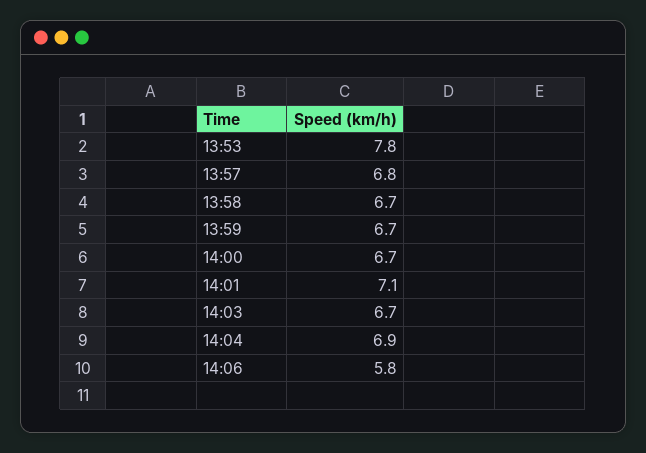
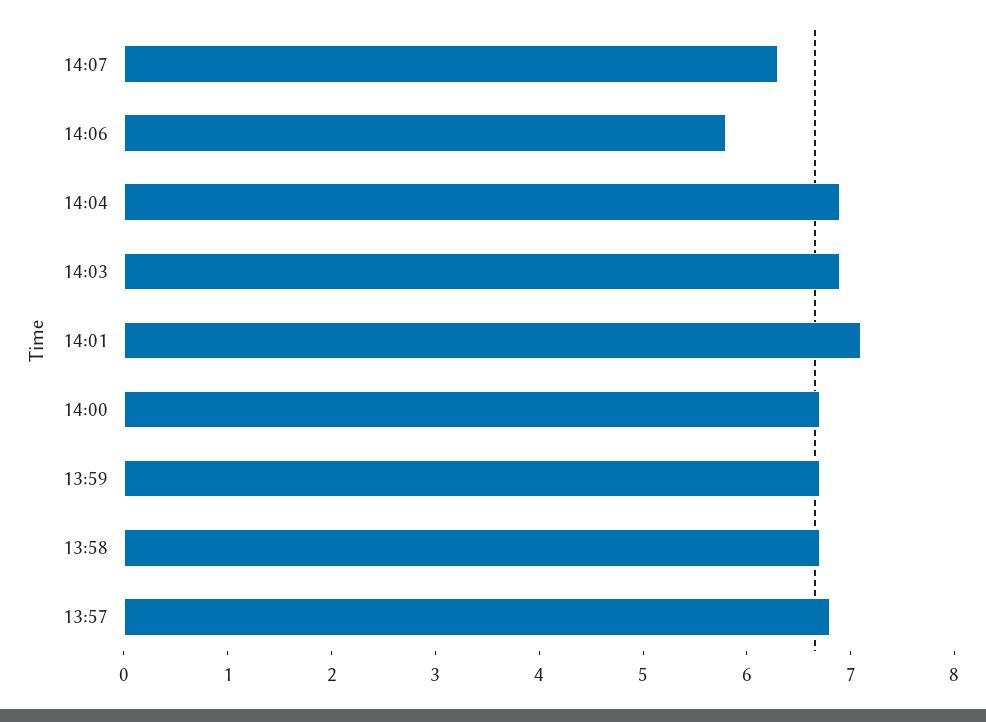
13:53: 7.8 -> none
14:03: 6.7 -> 6.9
14:07: none -> 6.3

